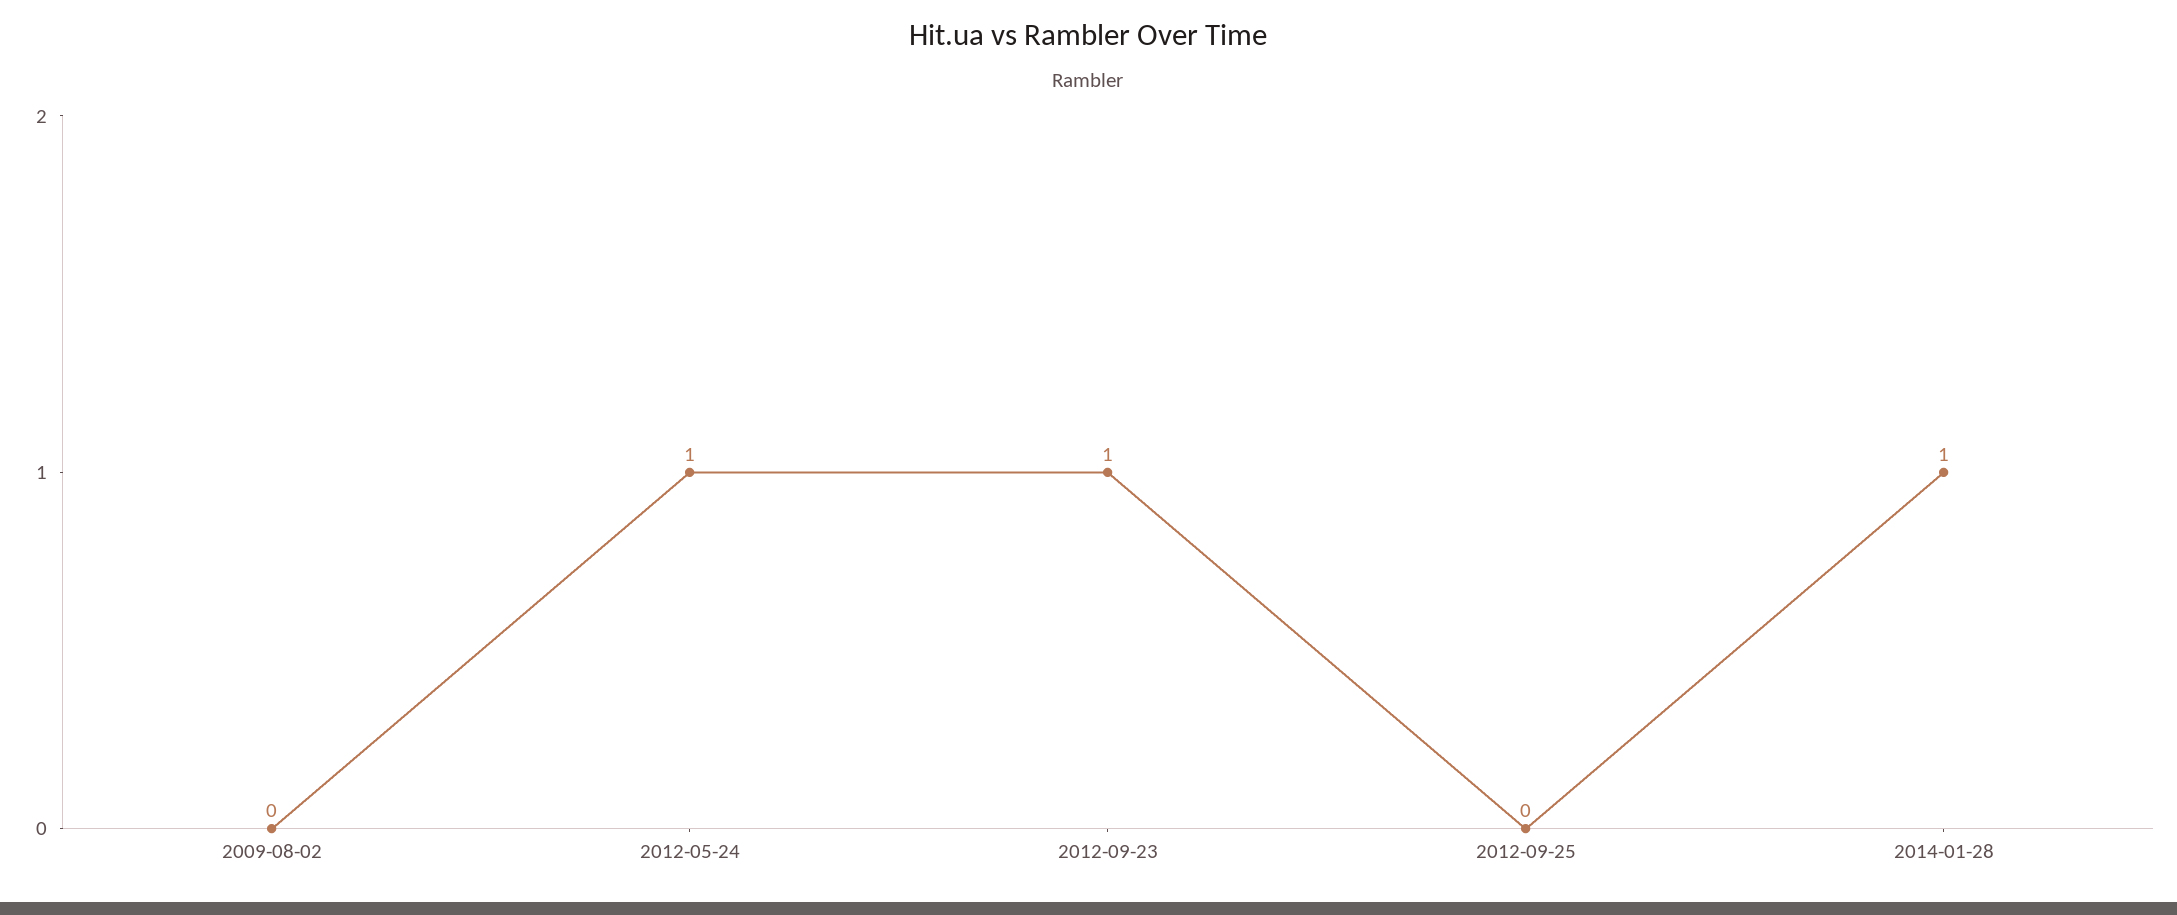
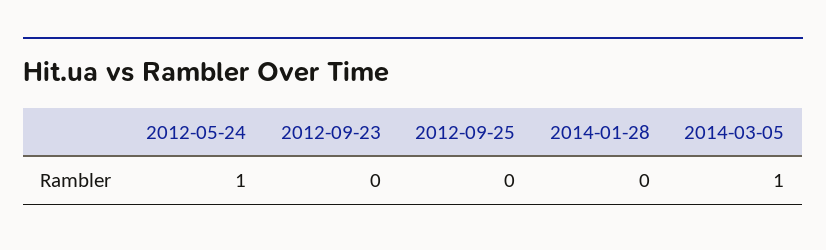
2009-08-02: 0 -> none
2012-09-23: 1 -> 0
2014-01-28: 1 -> 0
2014-03-05: none -> 1

